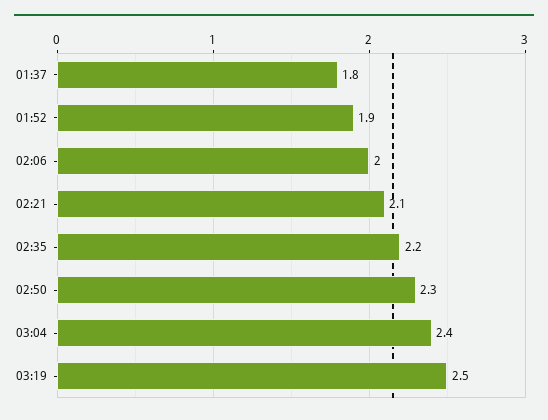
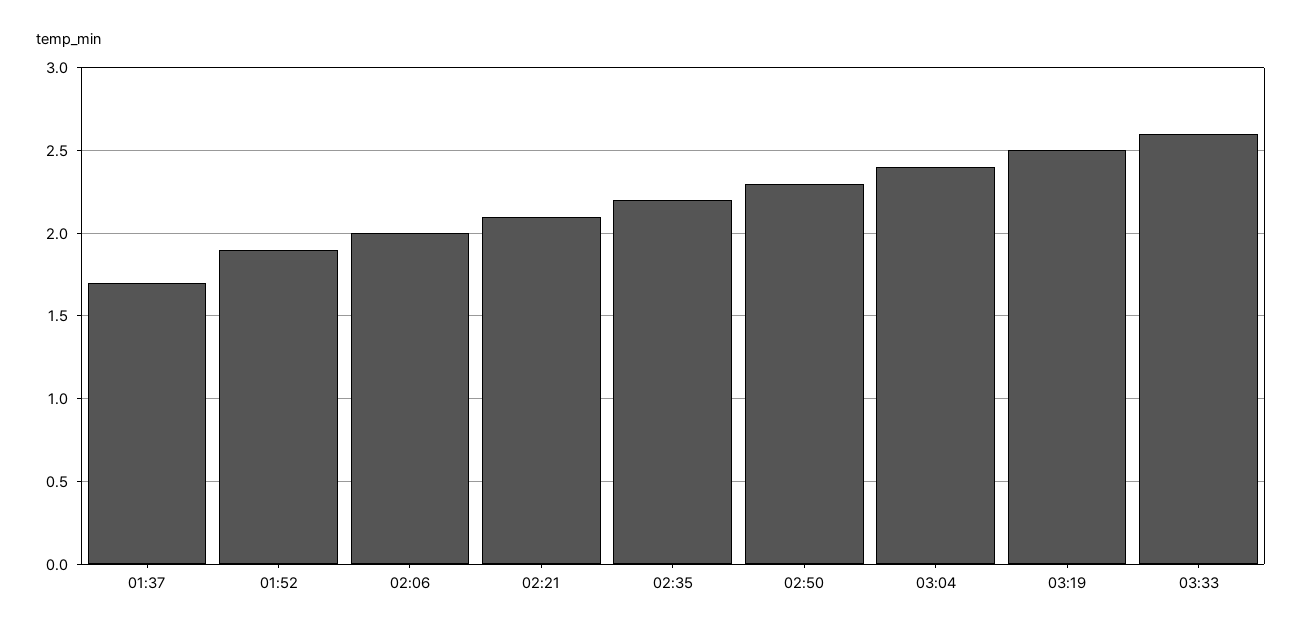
01:37: 1.8 -> 1.7
03:33: none -> 2.6

